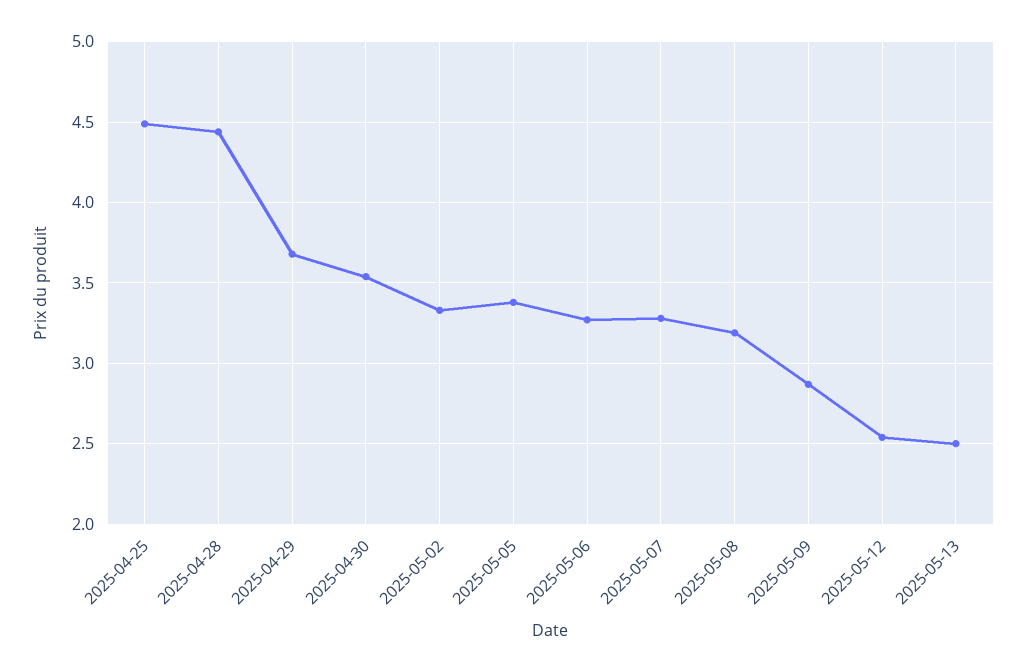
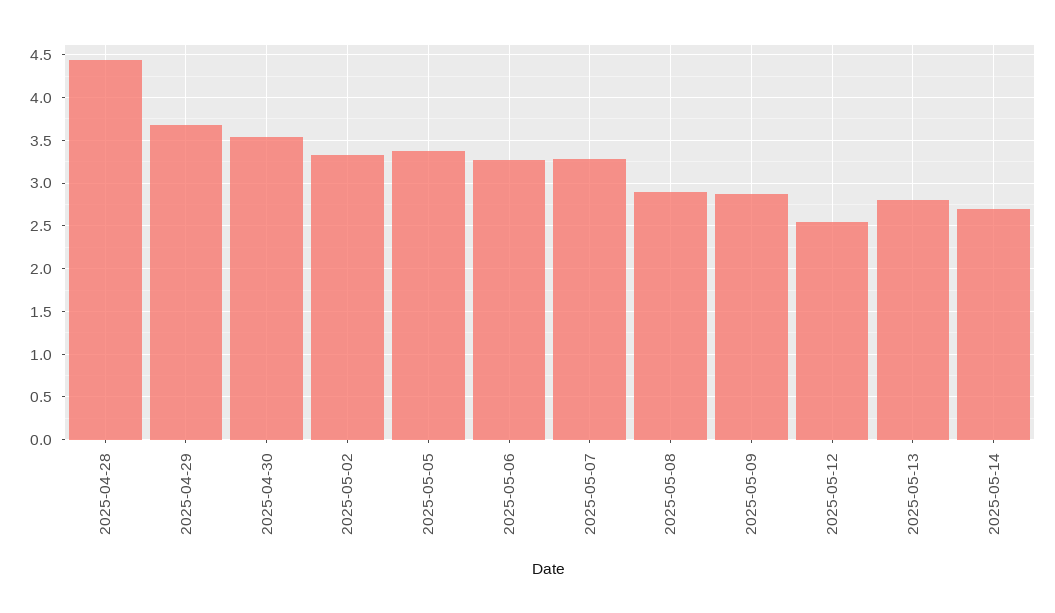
2025-04-25: 4.5 -> none
2025-05-08: 3.2 -> 2.9
2025-05-13: 2.5 -> 2.8
2025-05-14: none -> 2.7

